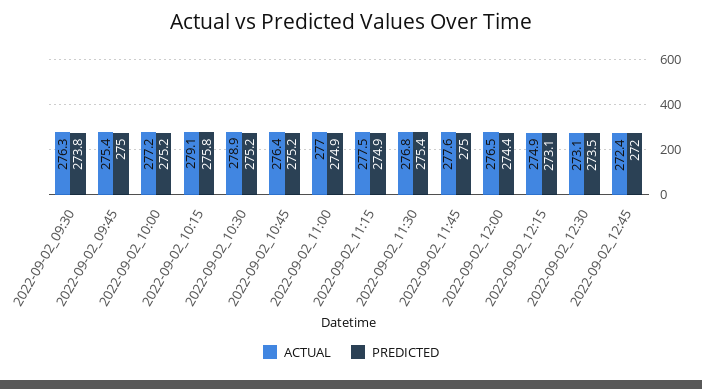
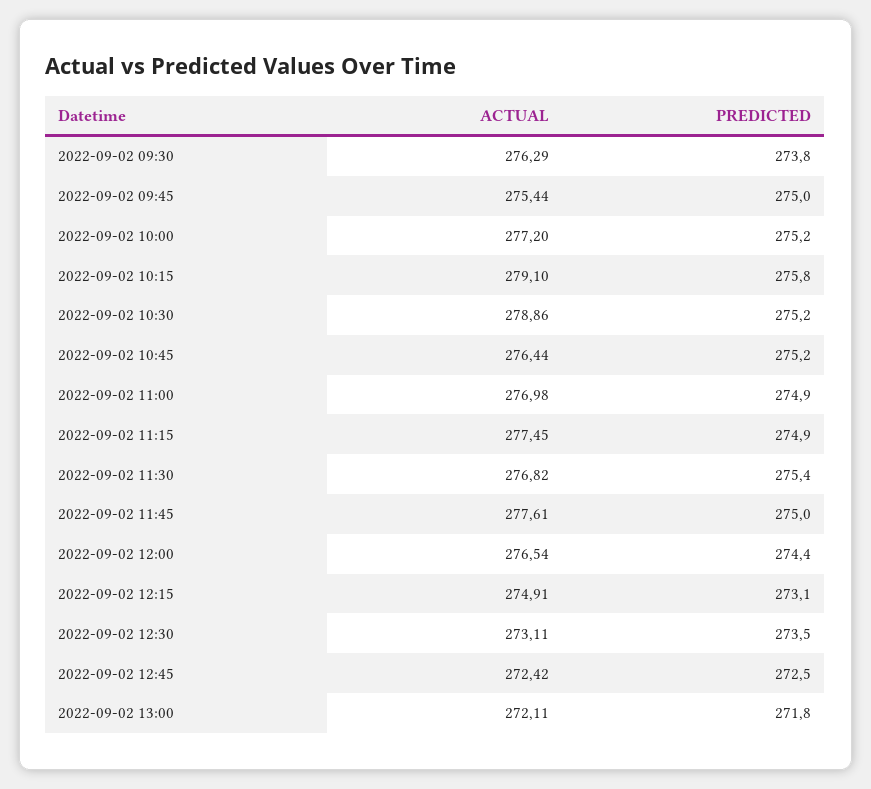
PREDICTED, 2022-09-02_12:45: 272 -> 272.5
ACTUAL, 2022-09-02 13:00: none -> 272.11
PREDICTED, 2022-09-02 13:00: none -> 271.8

